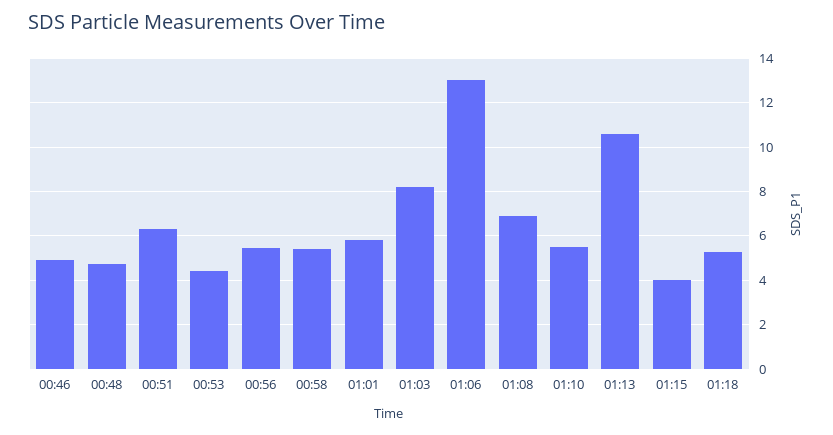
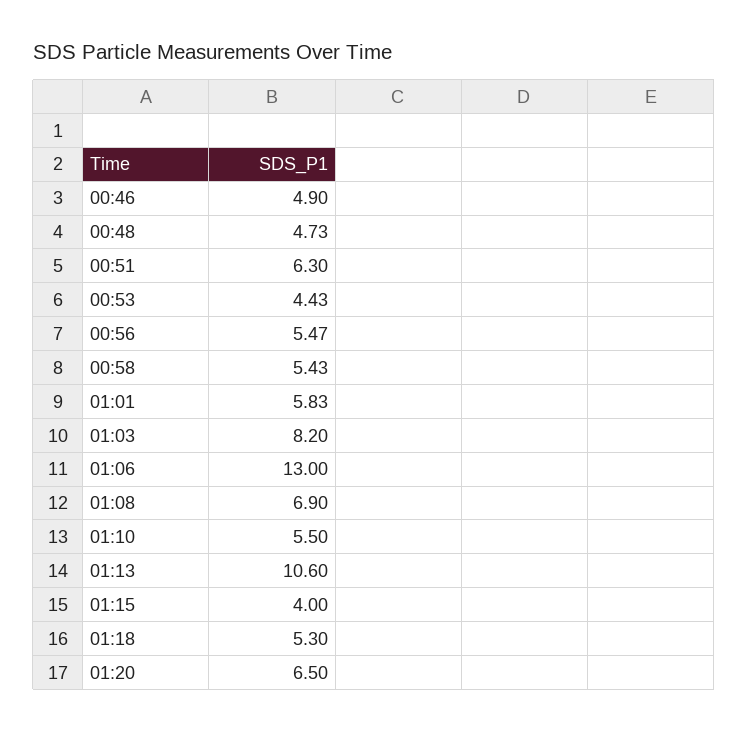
01:20: none -> 6.5

